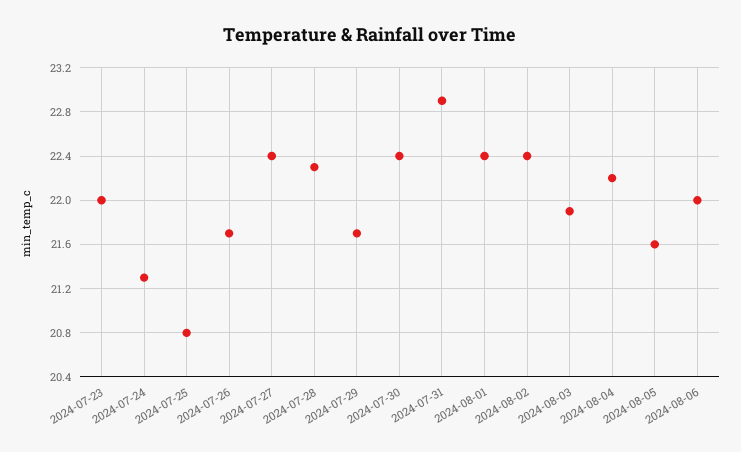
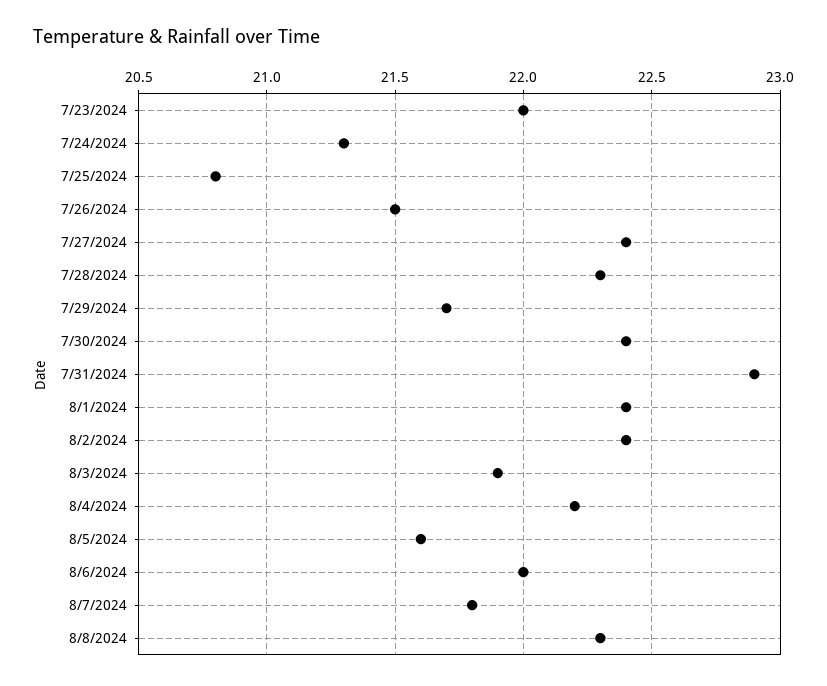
2024-07-26: 21.7 -> 21.5
8/7/2024: none -> 21.8
8/8/2024: none -> 22.3

